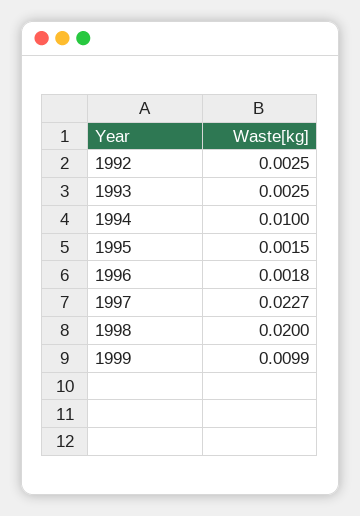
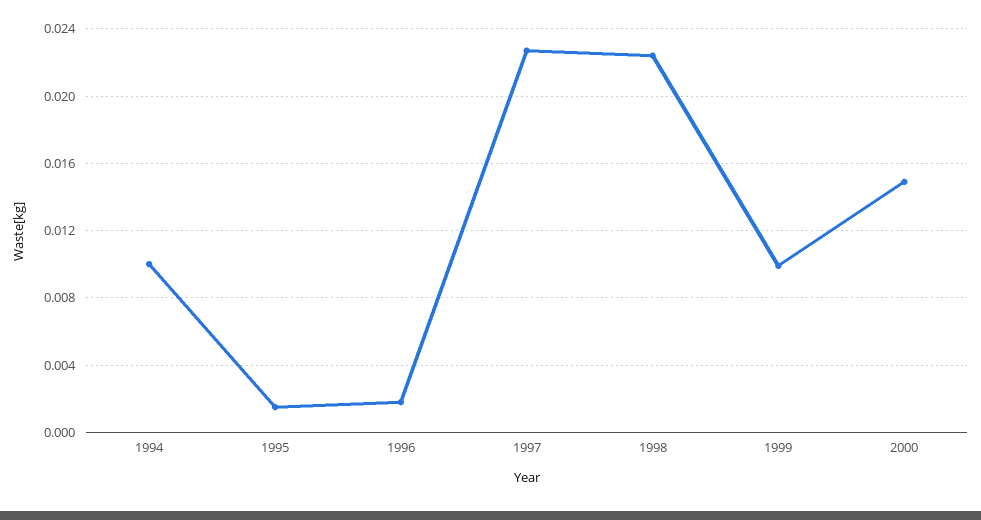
1992: 0.0025 -> none
1993: 0.0025 -> none
1998: 0.02 -> 0.0225
2000: none -> 0.015

